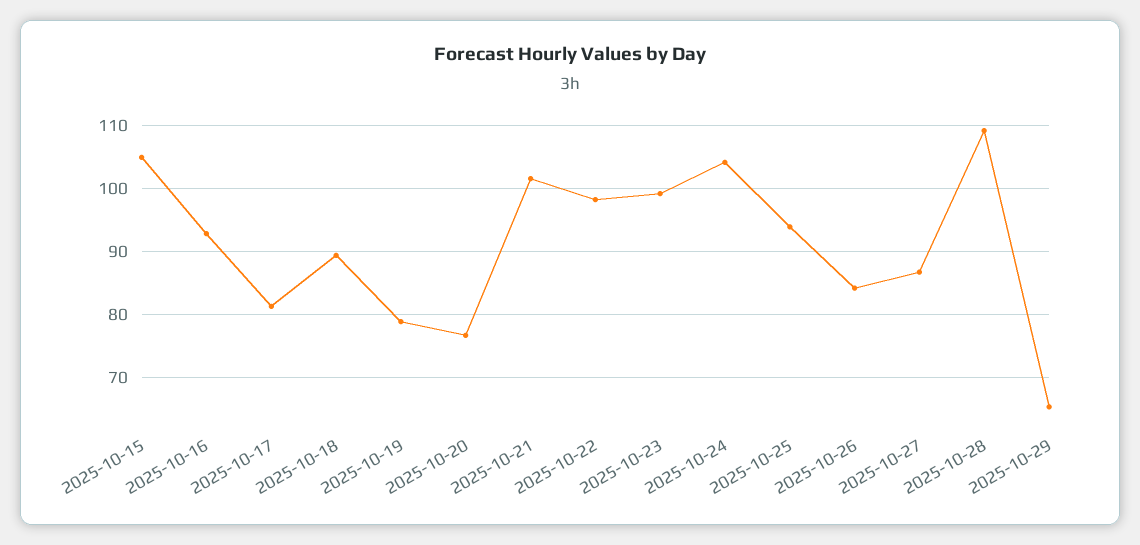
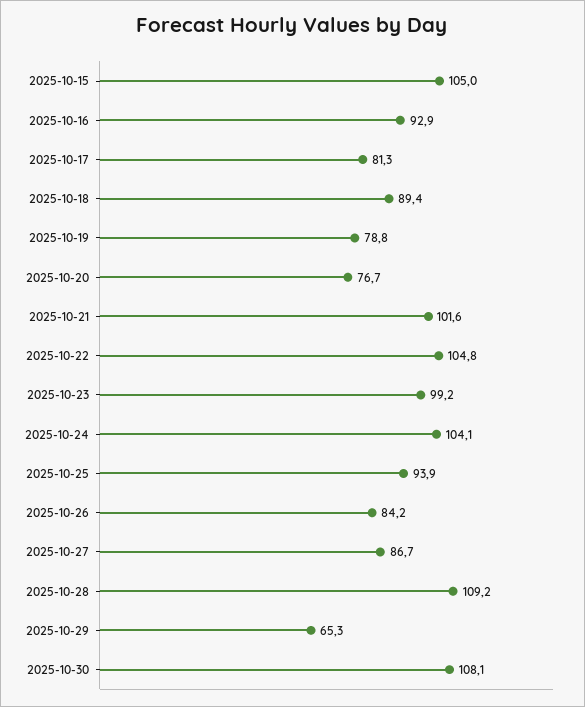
2025-10-22: 98 -> 104.8
2025-10-30: none -> 108.1

